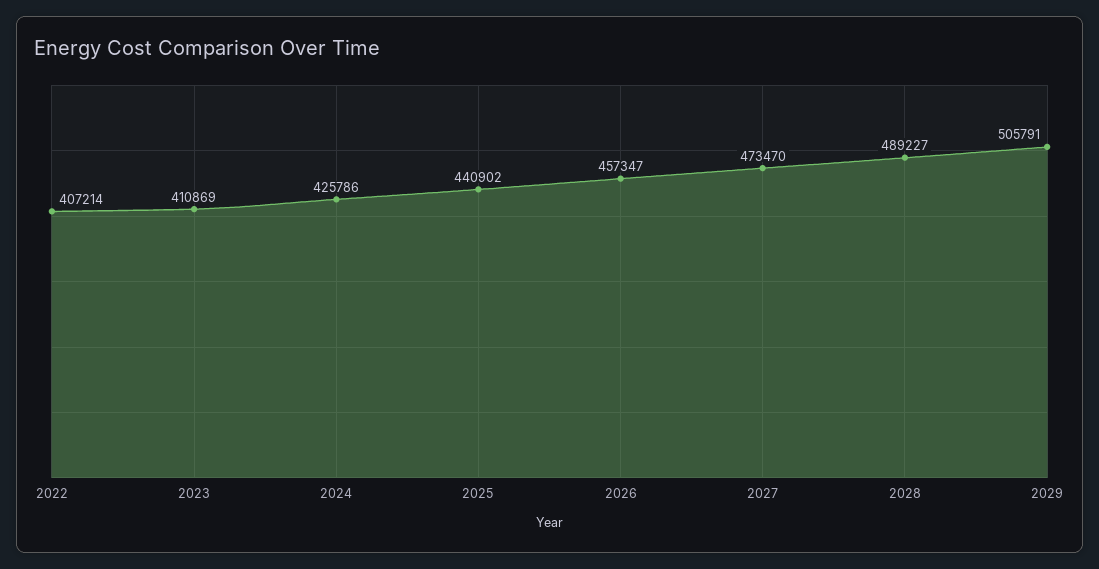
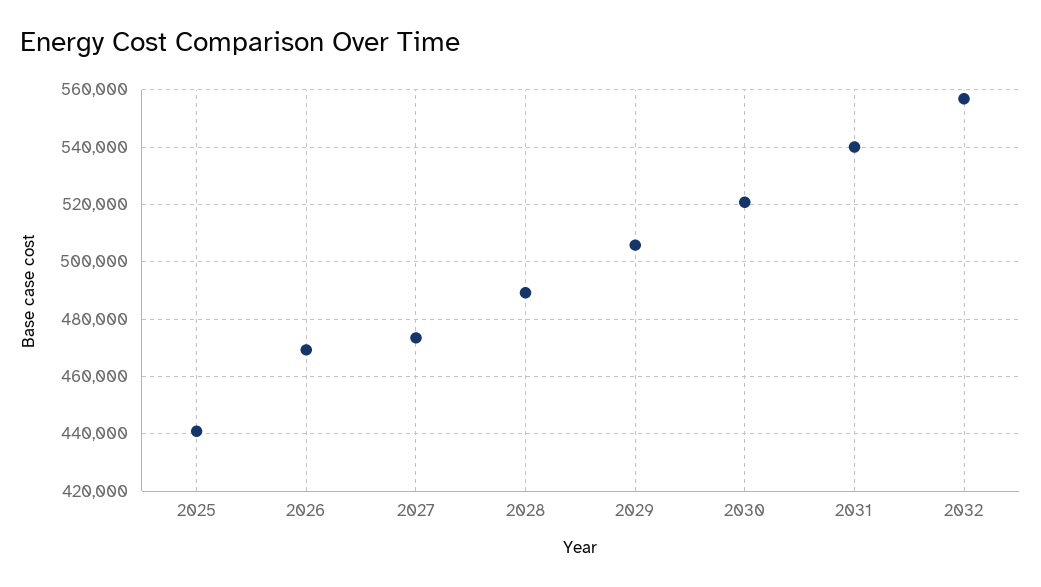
2022: 407214 -> none
2023: 410869 -> none
2024: 425786 -> none
2026: 457347 -> 470000
2030: none -> 520000
2031: none -> 540000
2032: none -> 557500

